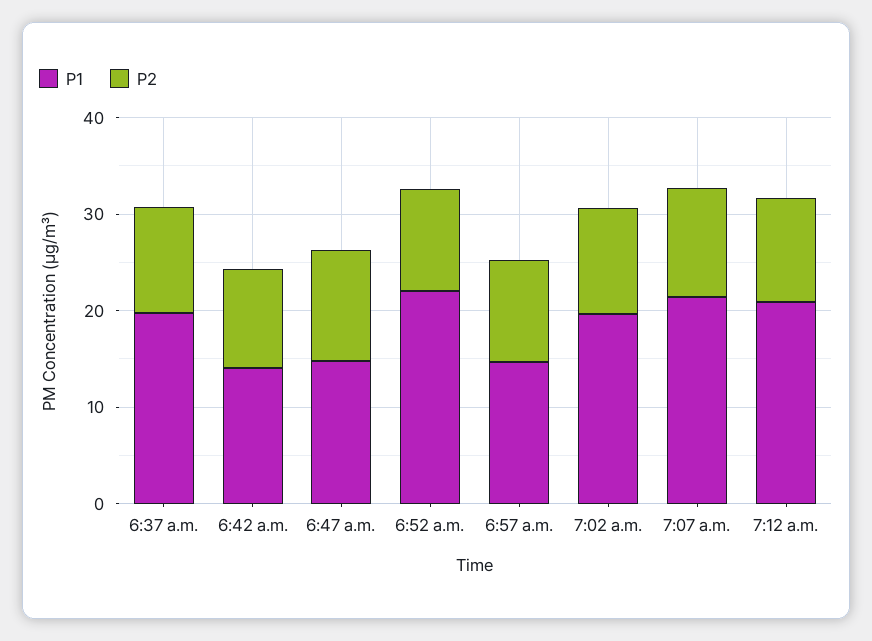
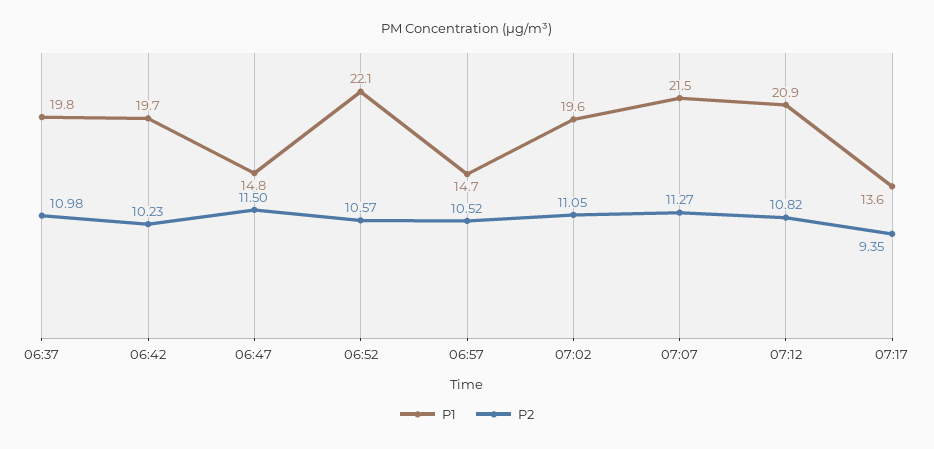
P1, 6:42 a.m.: 14 -> 19.7
P1, 07:17: none -> 13.6
P2, 07:17: none -> 9.35

